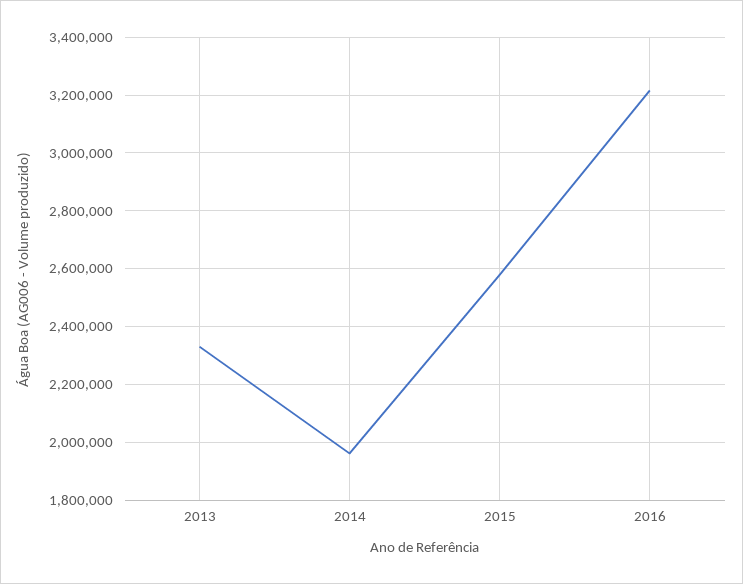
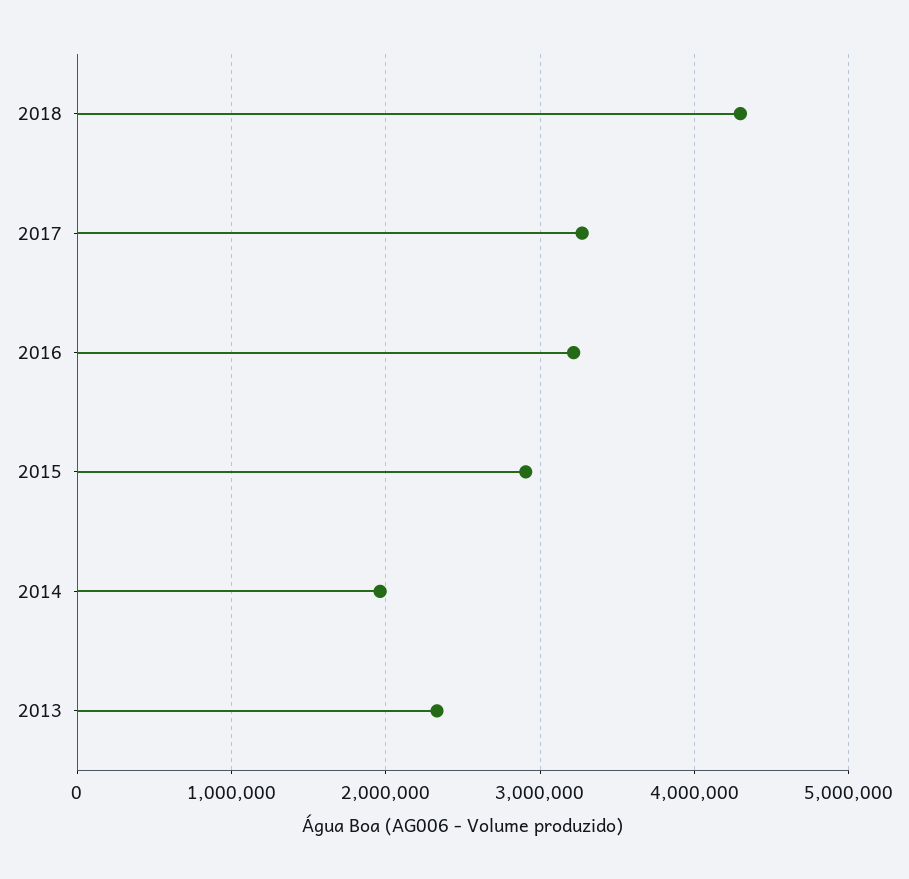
2015: 2575000 -> 2900000
2018: none -> 4300000
2017: none -> 3300000

